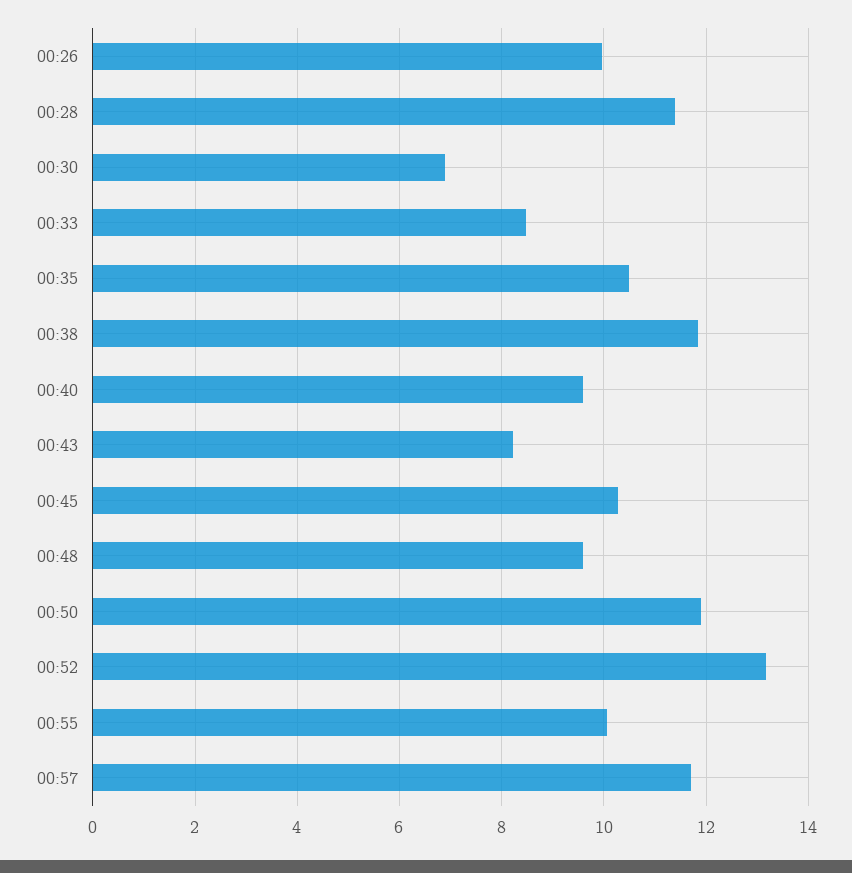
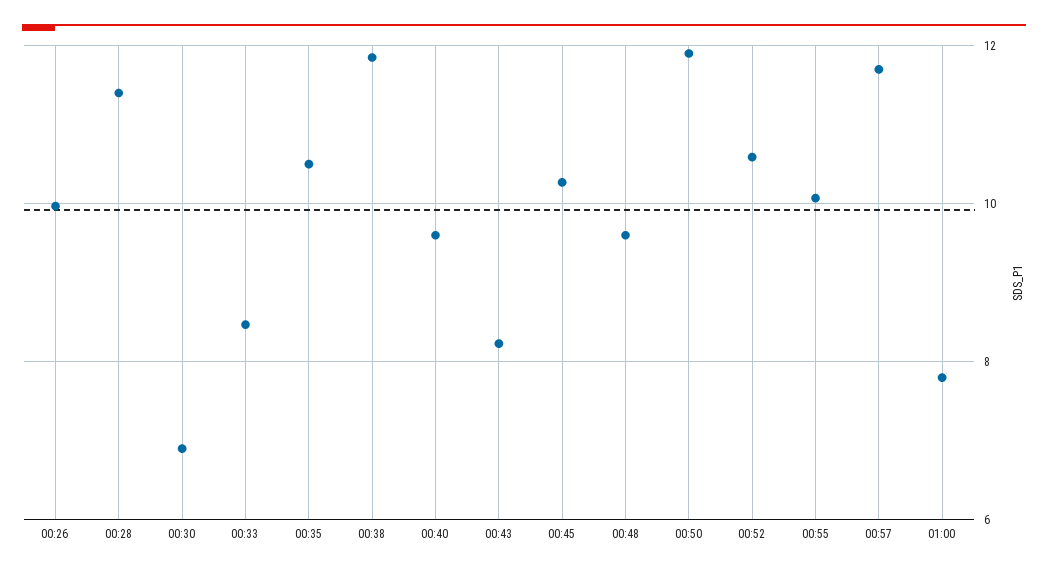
00:52: 13.2 -> 10.6
01:00: none -> 7.8

